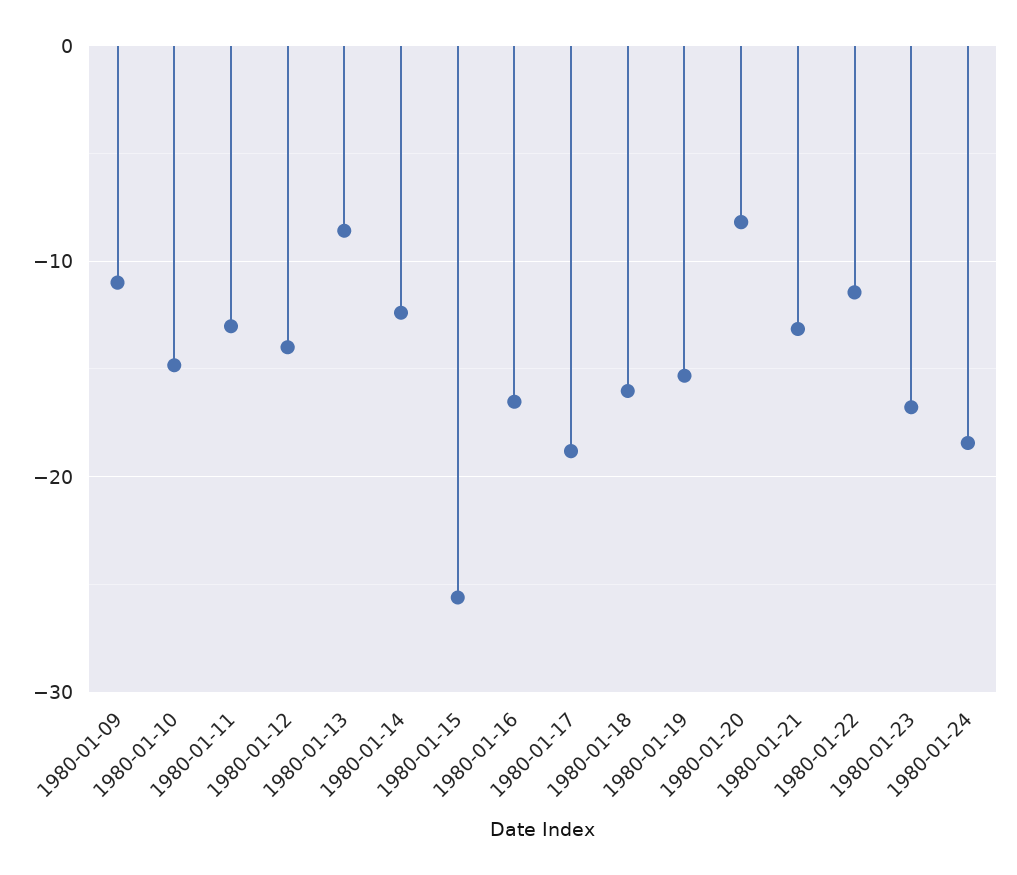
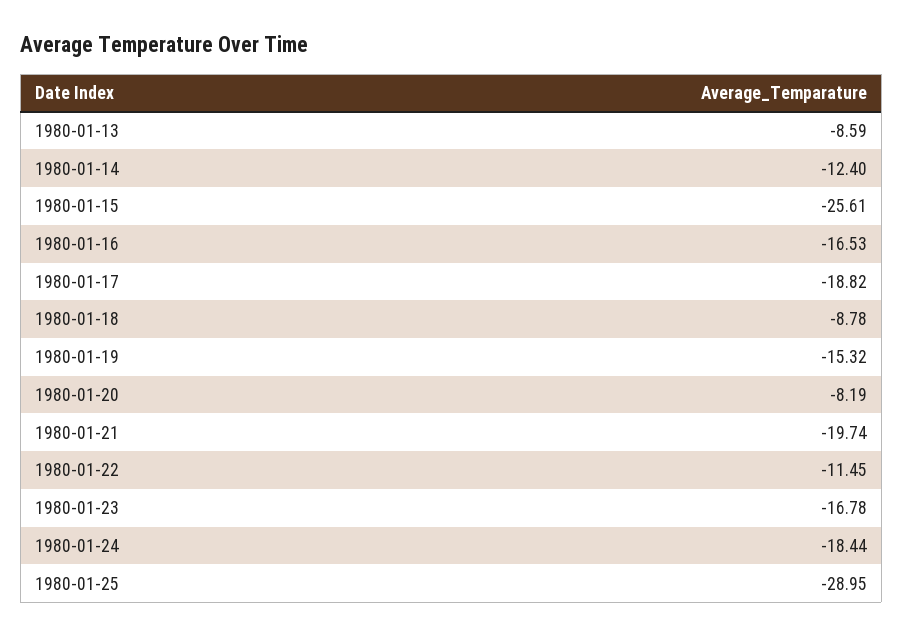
1980-01-09: -11 -> none
1980-01-10: -15 -> none
1980-01-11: -13 -> none
1980-01-12: -14 -> none
1980-01-18: -16 -> -8.78
1980-01-21: -13 -> -19.74
1980-01-25: none -> -28.95

